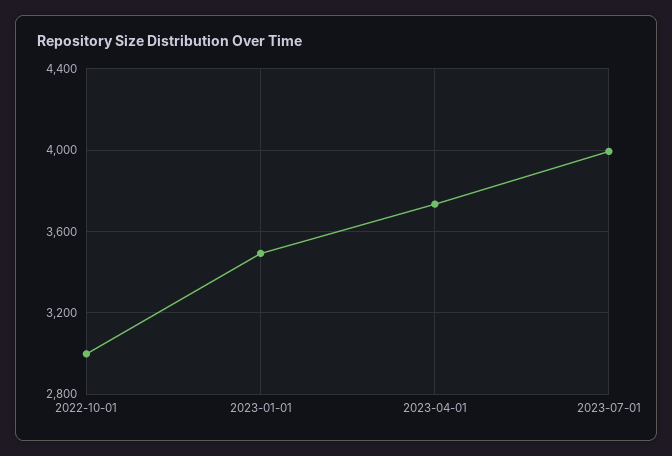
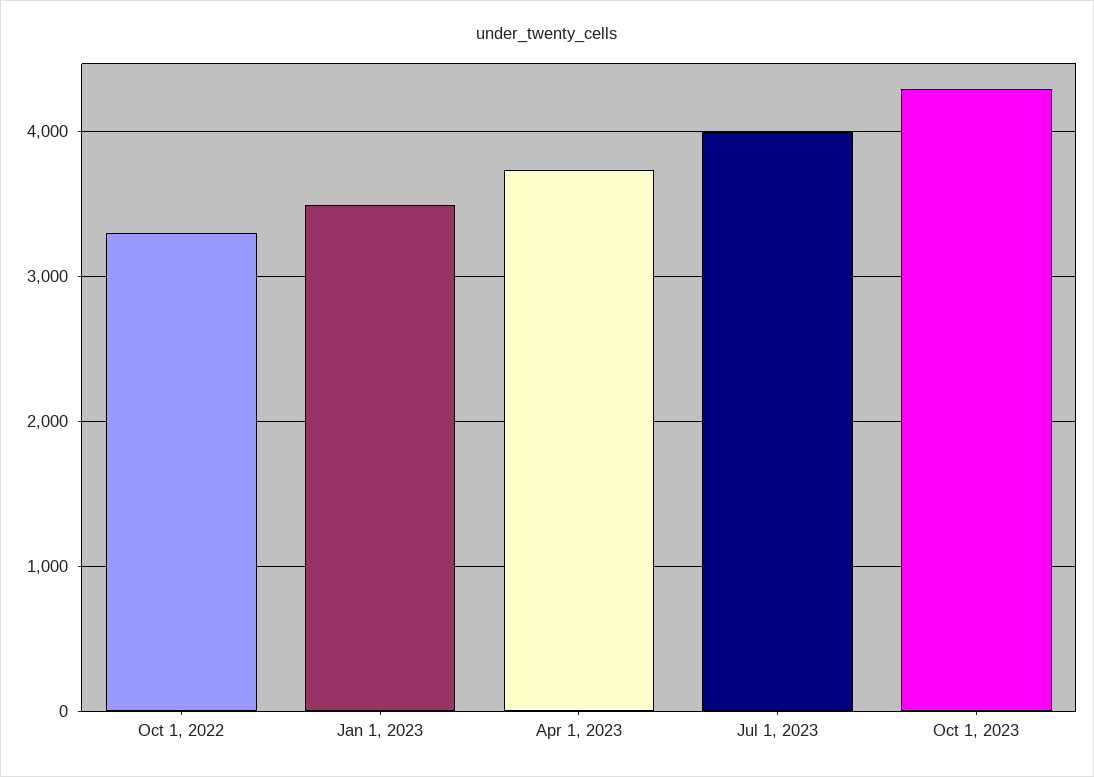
2022-10-01: 3000 -> 3300
Oct 1, 2023: none -> 4300

